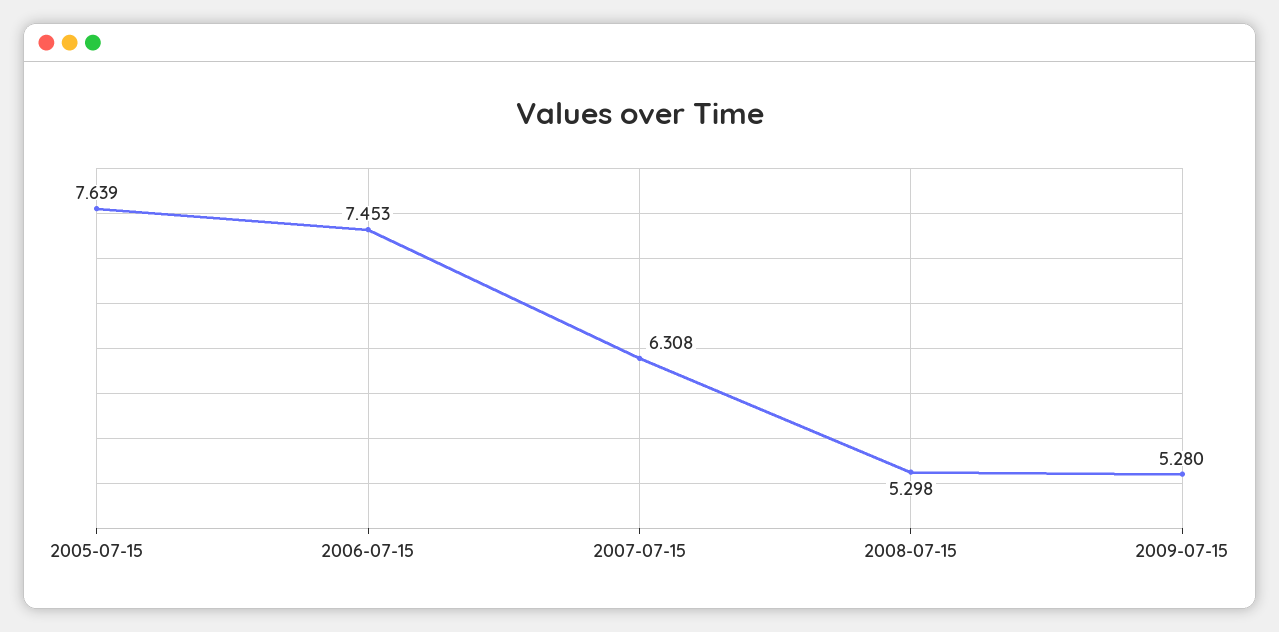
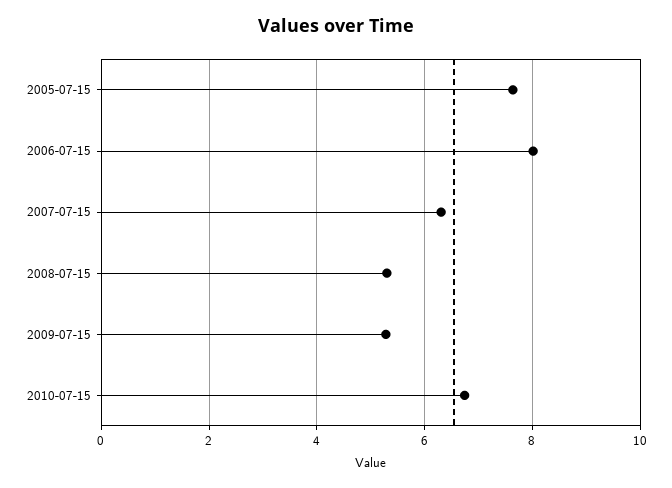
2006-07-15: 7.453 -> 8
2010-07-15: none -> 6.8

